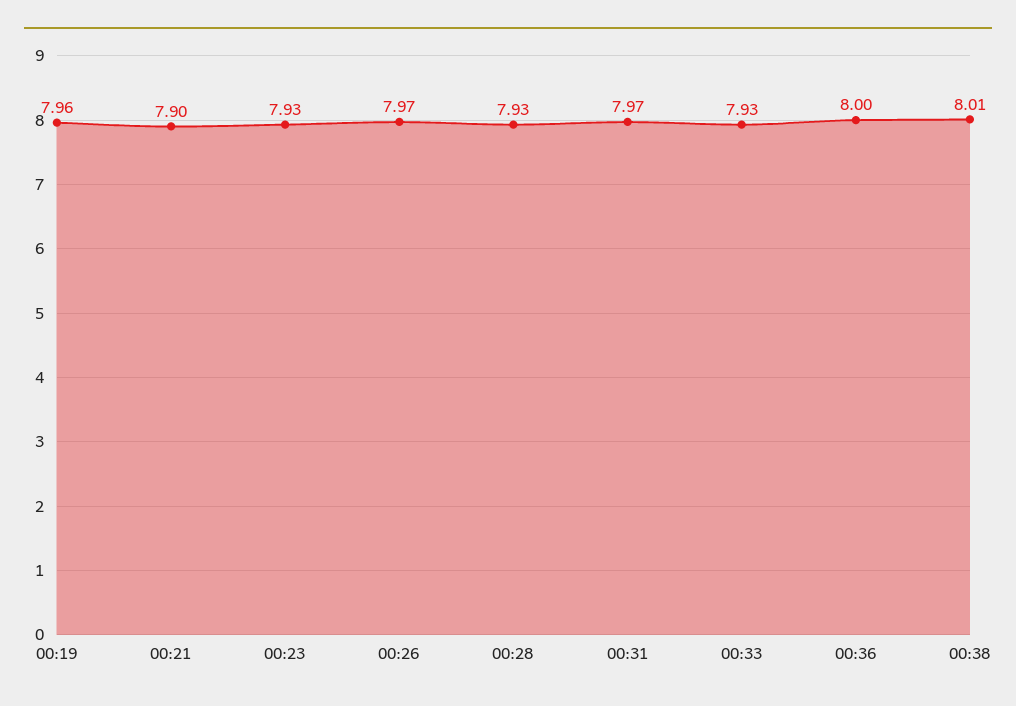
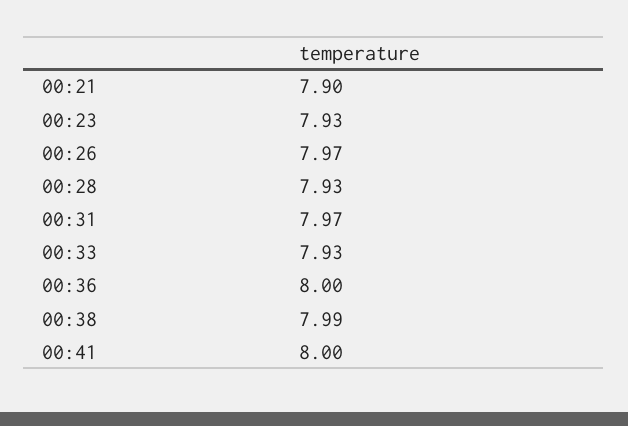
00:19: 7.96 -> none
00:38: 8.01 -> 7.99
00:41: none -> 8

